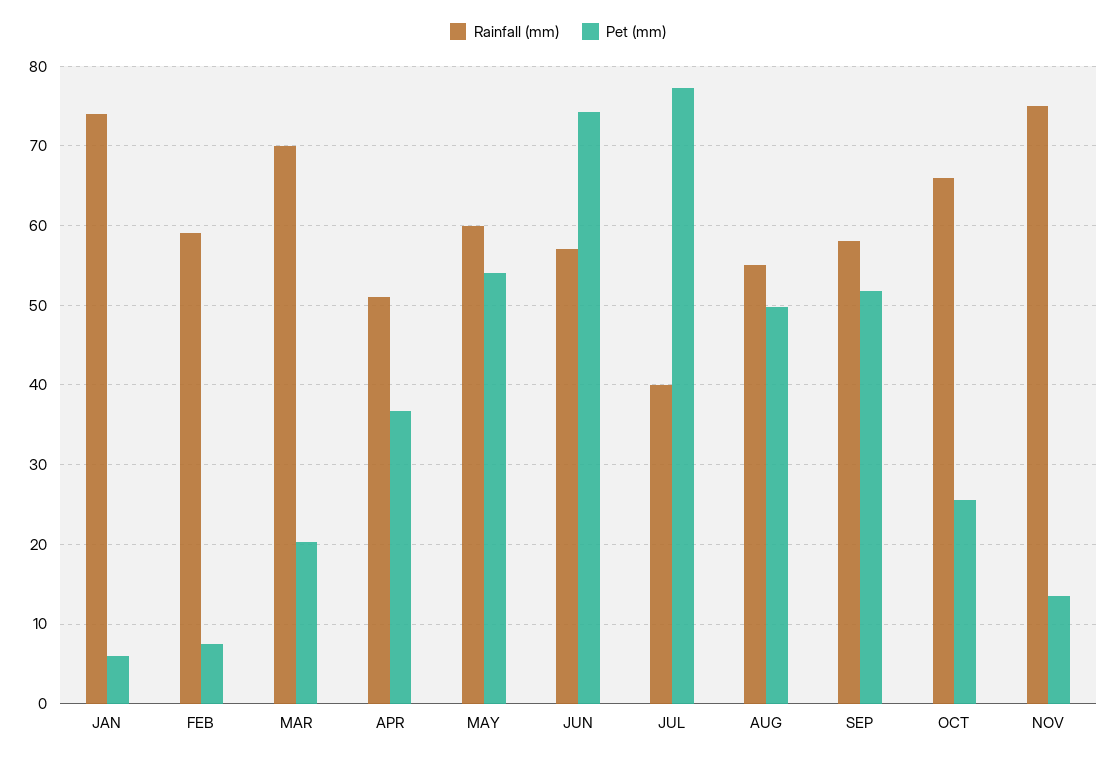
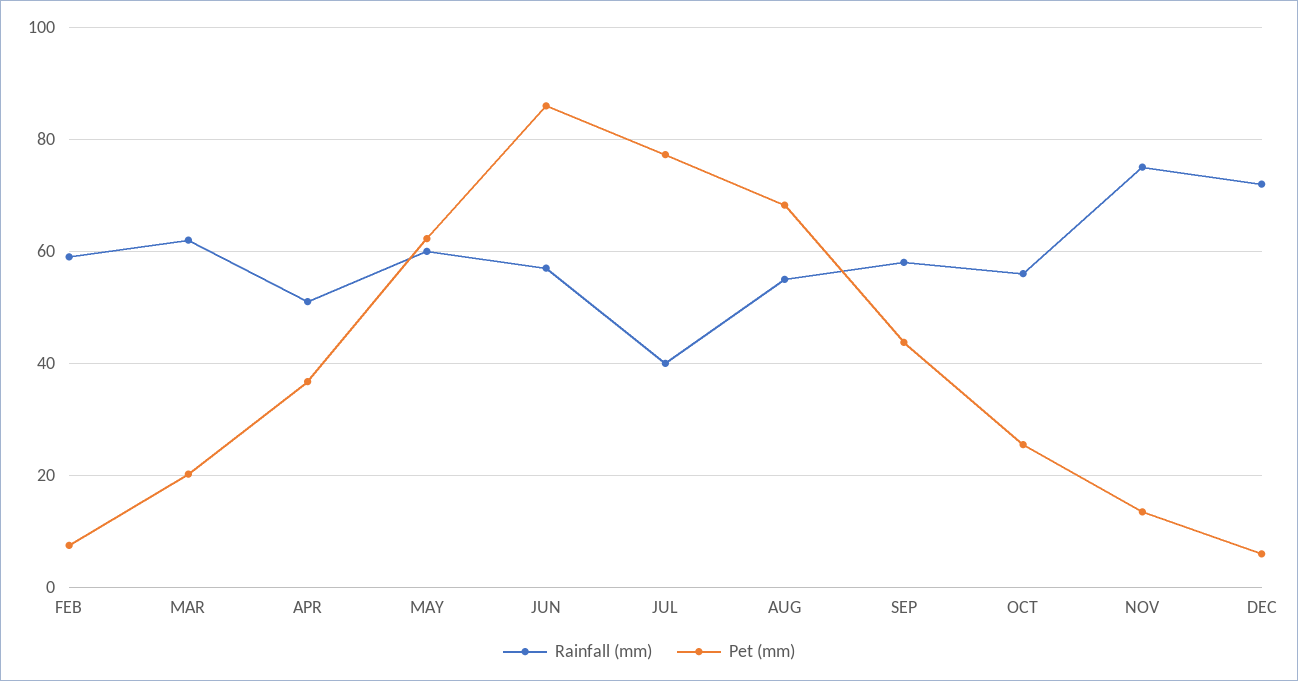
Rainfall (mm), JAN: 74 -> none
Pet (mm), JAN: 6 -> none
Rainfall (mm), MAR: 70 -> 62
Pet (mm), MAY: 54 -> 62
Pet (mm), JUN: 74 -> 86
Pet (mm), AUG: 50 -> 68
Pet (mm), SEP: 52 -> 44
Rainfall (mm), OCT: 66 -> 56
Rainfall (mm), DEC: none -> 72
Pet (mm), DEC: none -> 6

